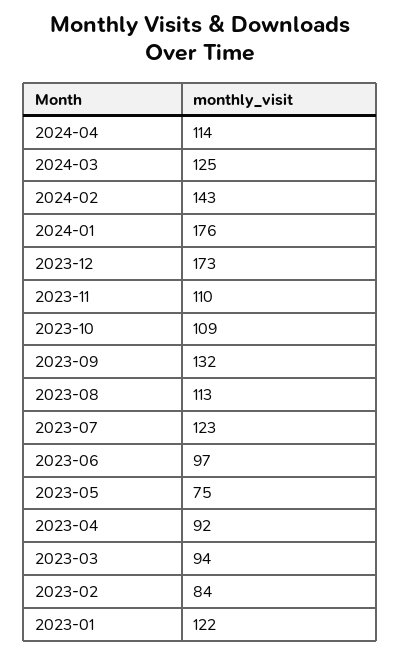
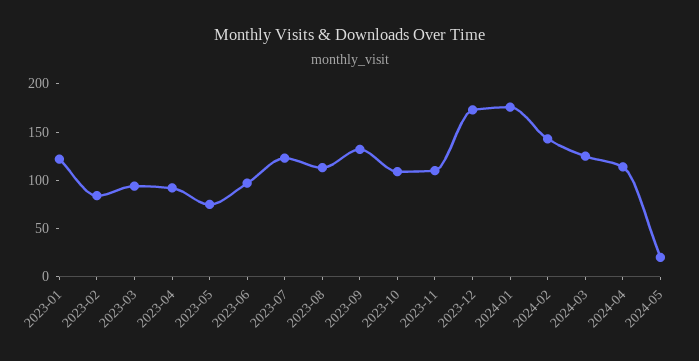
2024-05: none -> 20

